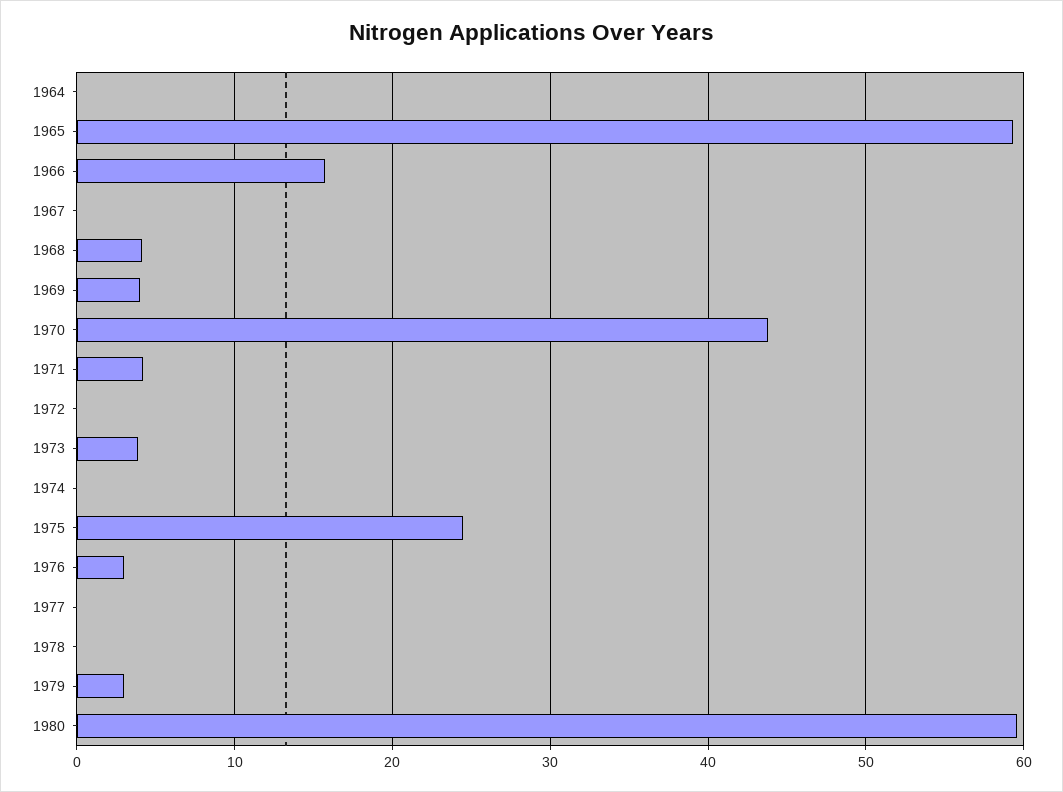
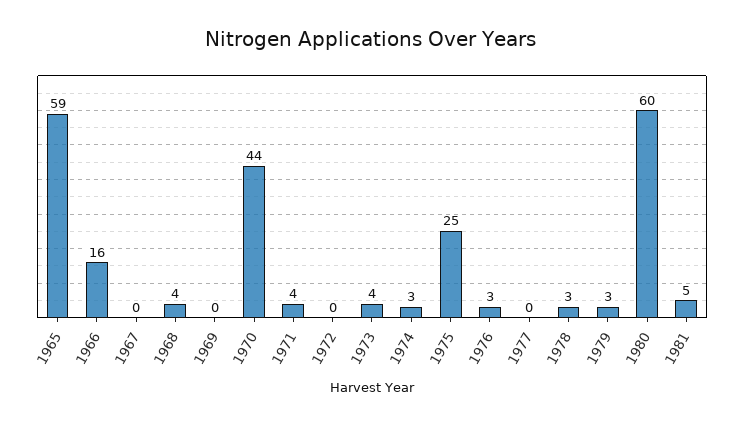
1964: 0 -> none
1969: 4 -> 0
1974: 0 -> 3
1978: 0 -> 3
1981: none -> 5

